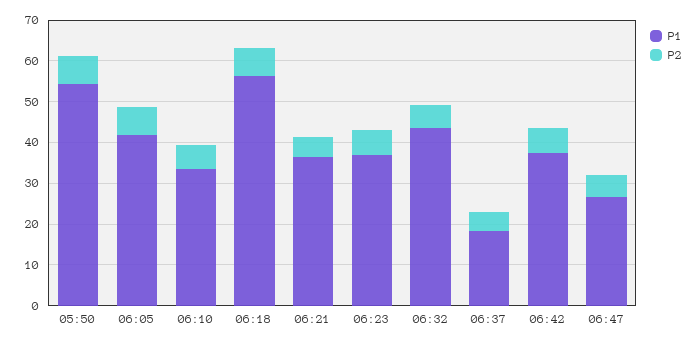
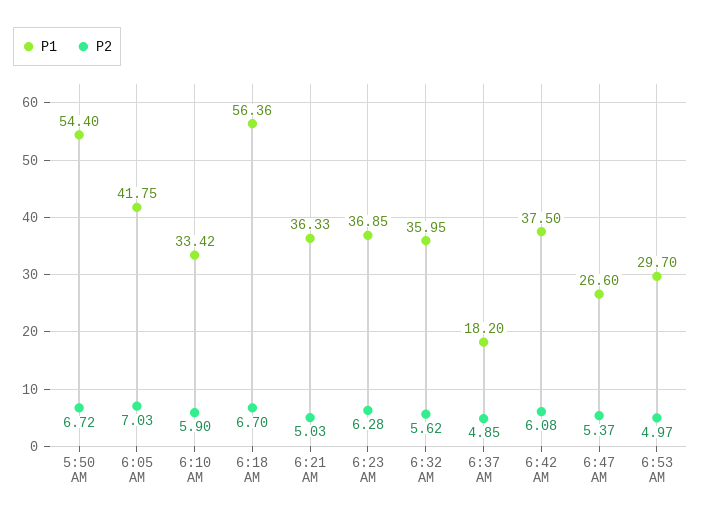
P1, 06:32: 44 -> 35.95
P1, 6:53 AM: none -> 29.7
P2, 6:53 AM: none -> 4.97

